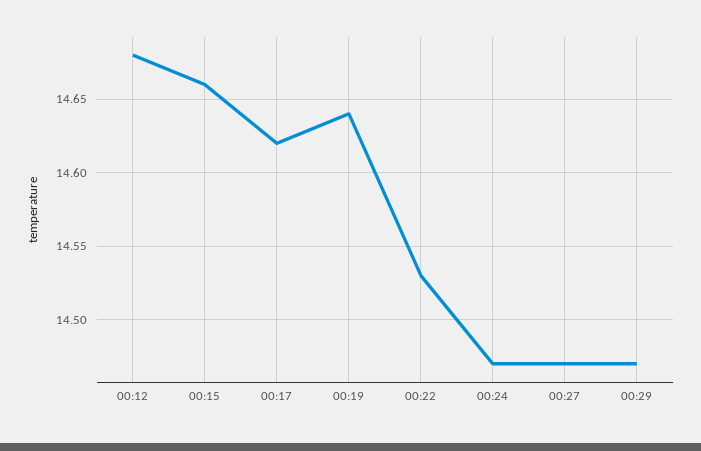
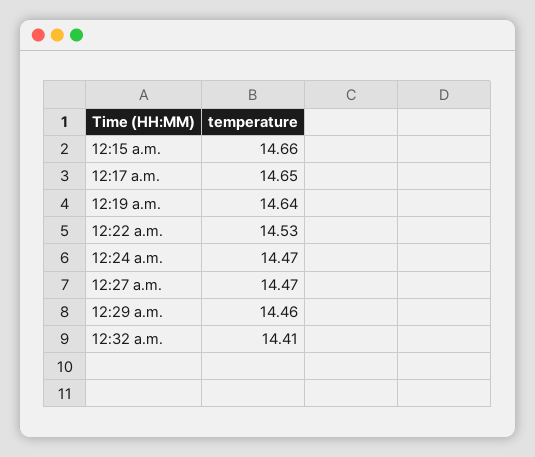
00:12: 14.68 -> none
00:17: 14.62 -> 14.65
00:29: 14.47 -> 14.46
12:32 a.m.: none -> 14.41

